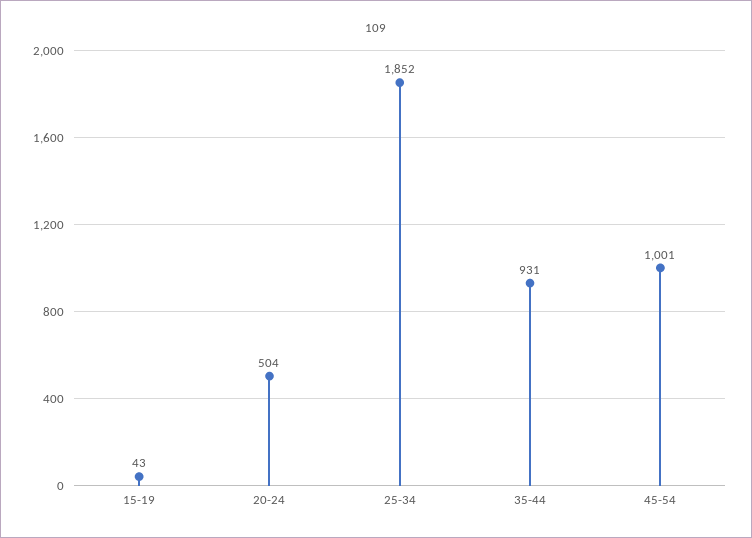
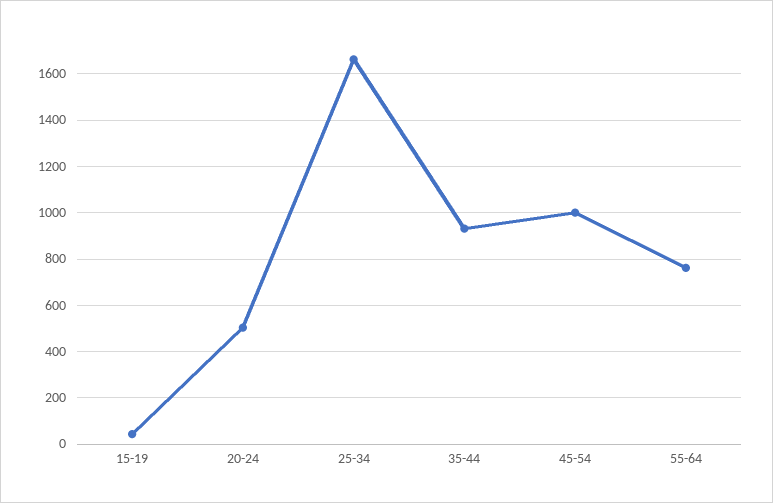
25-34: 1852 -> 1650
55-64: none -> 750

